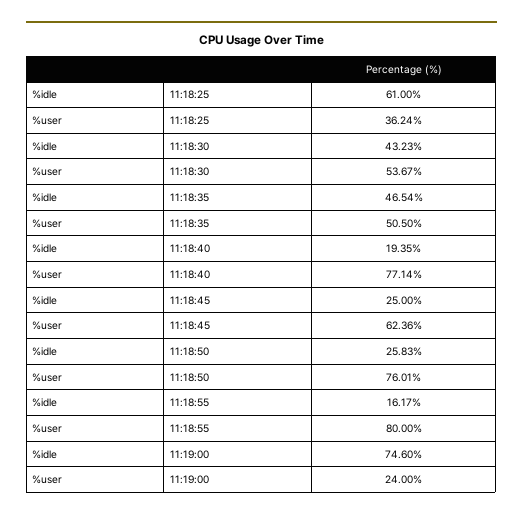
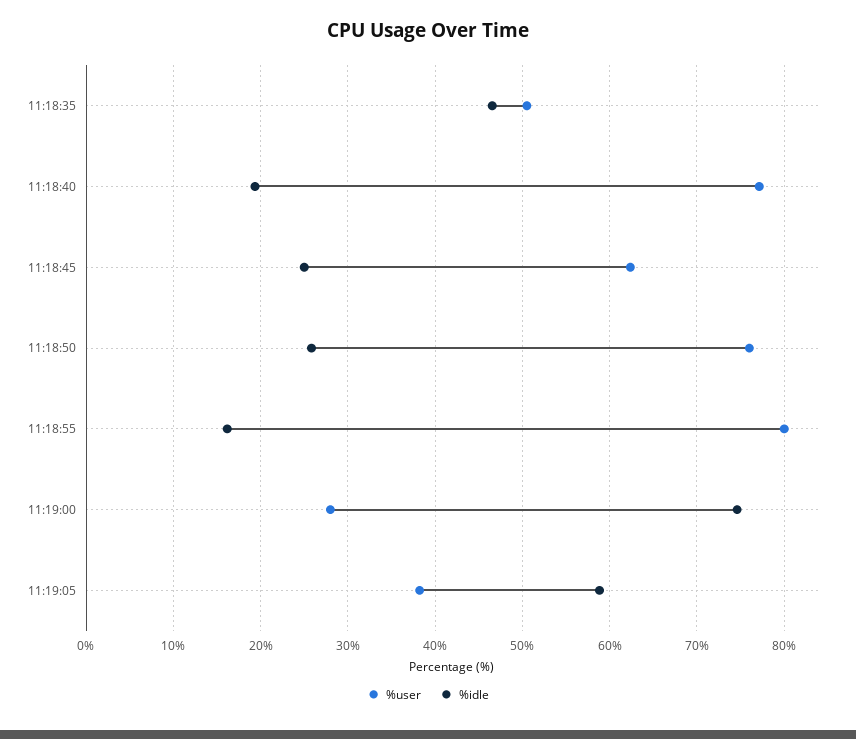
%idle, 11:18:25: 61 -> none
%user, 11:18:25: 36.24 -> none
%idle, 11:18:30: 43.23 -> none
%user, 11:18:30: 53.67 -> none
%user, 11:19:00: 24 -> 28
%user, 11:19:05: none -> 38
%idle, 11:19:05: none -> 59

